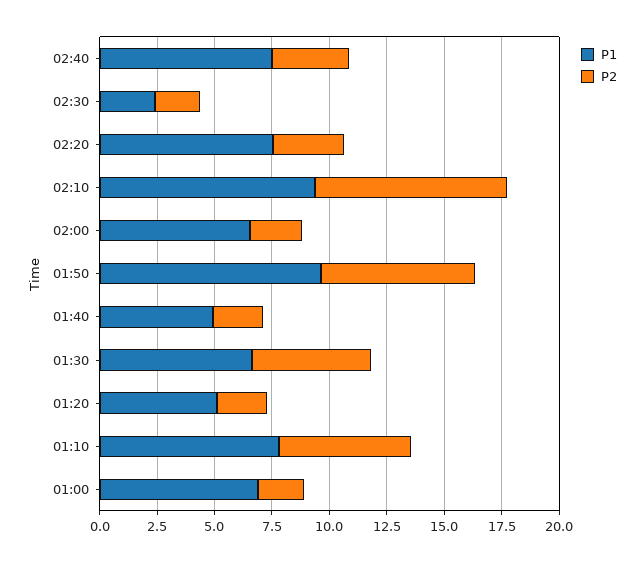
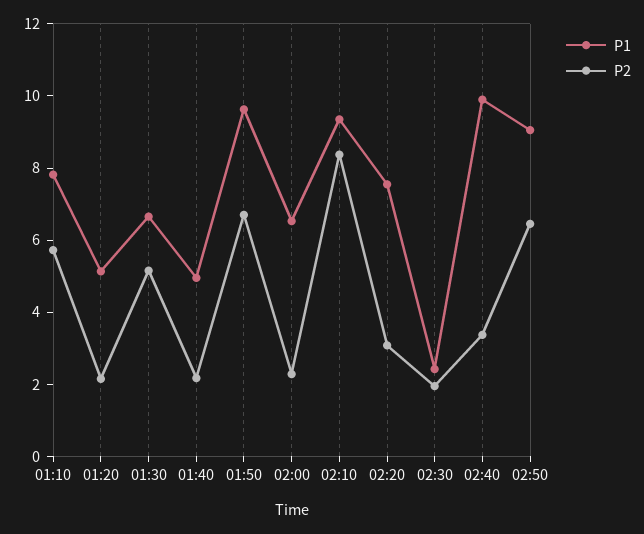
P1, 02:40: 7.5 -> 10
P1, 01:00: 7 -> none
P2, 01:00: 2 -> none
P1, 02:50: none -> 9
P2, 02:50: none -> 6.5

